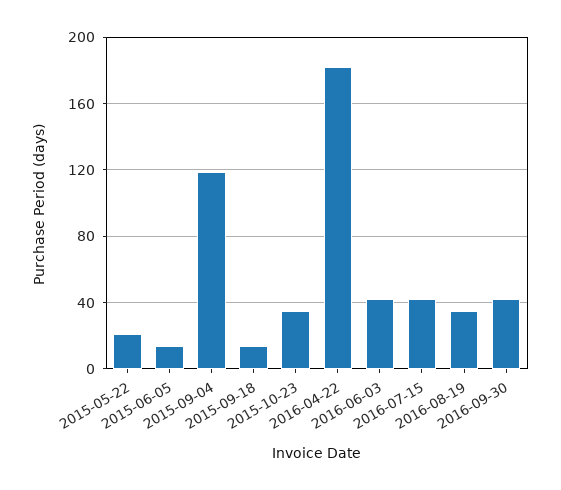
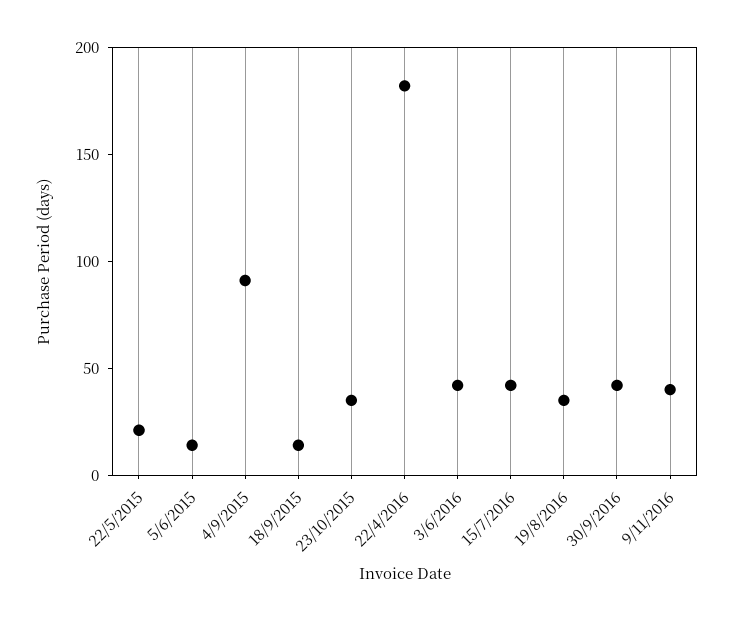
2015-09-04: 120 -> 90
9/11/2016: none -> 40

